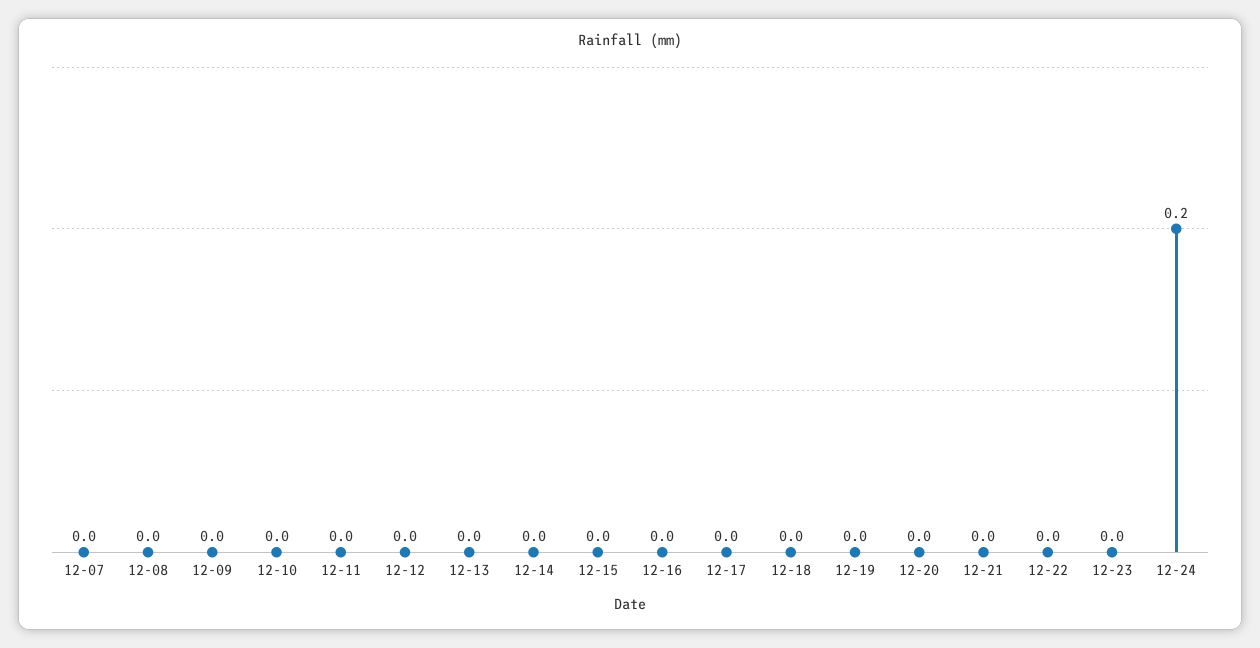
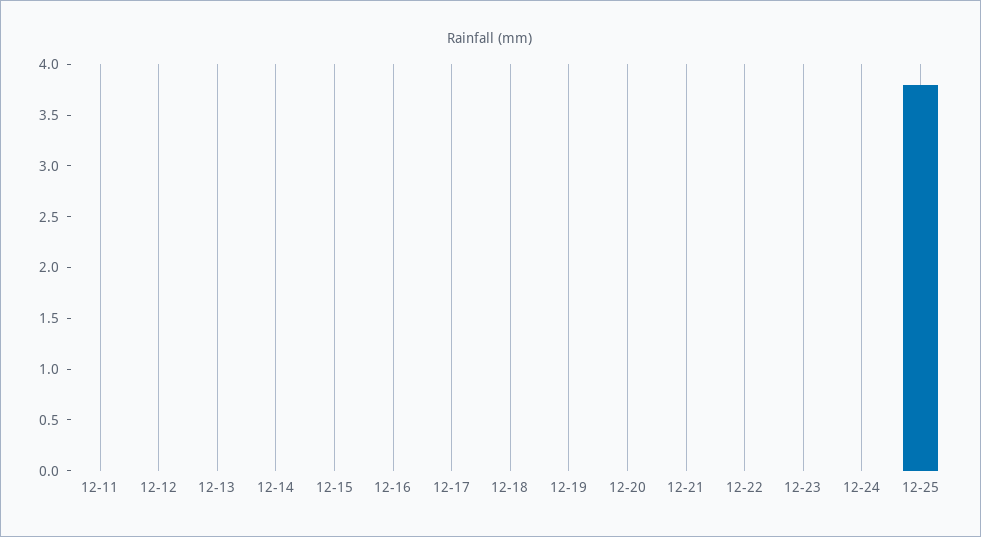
12-07: 0 -> none
12-08: 0 -> none
12-09: 0 -> none
12-10: 0 -> none
12-24: 0.2 -> 0
12-25: none -> 3.8

